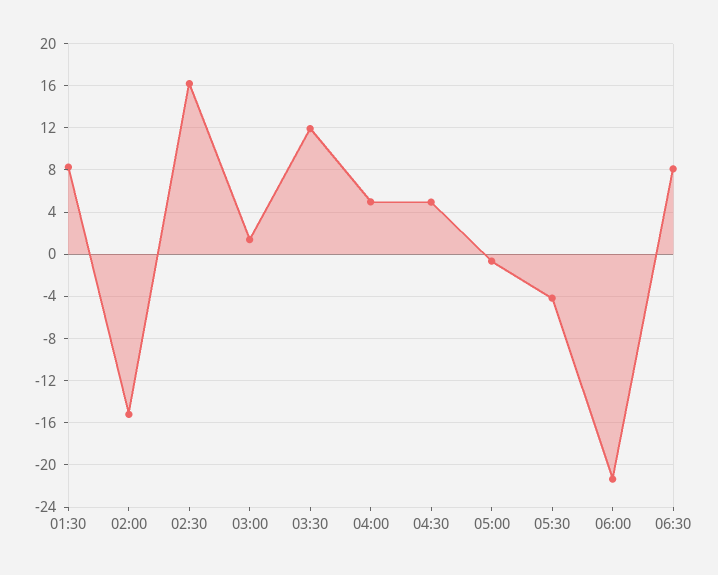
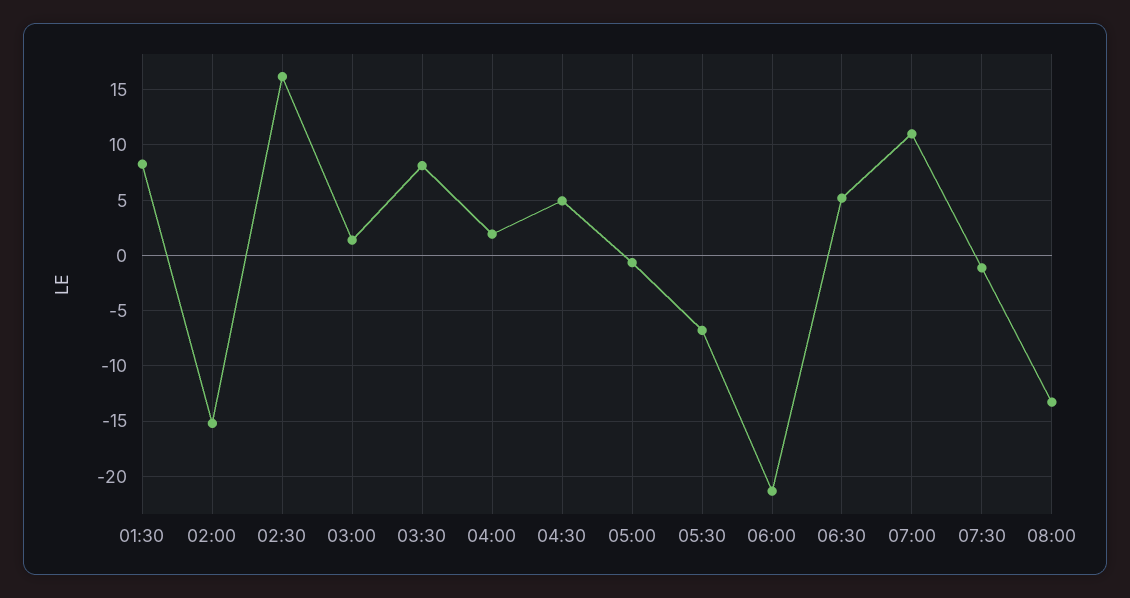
03:30: 12 -> 8
04:00: 5 -> 2
05:30: -4 -> -7
06:30: 8 -> 5
07:00: none -> 11
07:30: none -> -1
08:00: none -> -13

